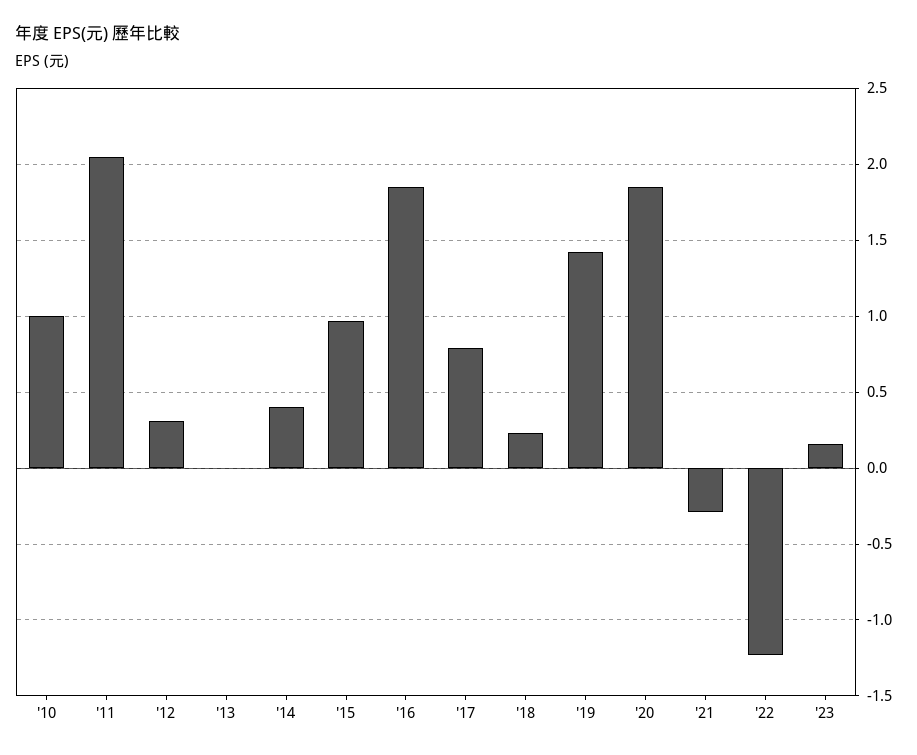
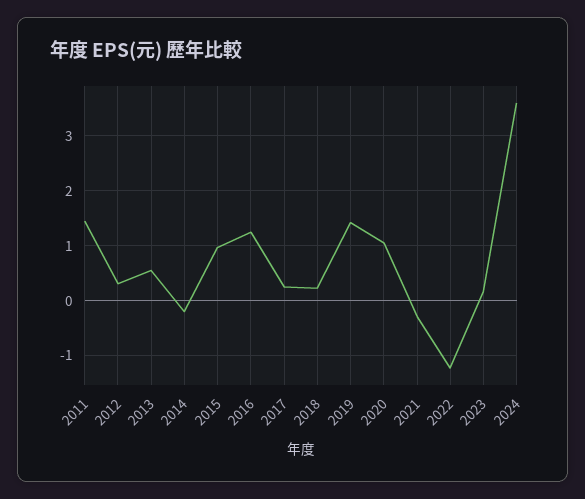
'10: 1 -> none
'11: 2.05 -> 1.4
'13: 0 -> 0.6
'14: 0.4 -> -0.2
'16: 1.85 -> 1.2
'17: 0.8 -> 0.2
'20: 1.85 -> 1
2024: none -> 3.6

